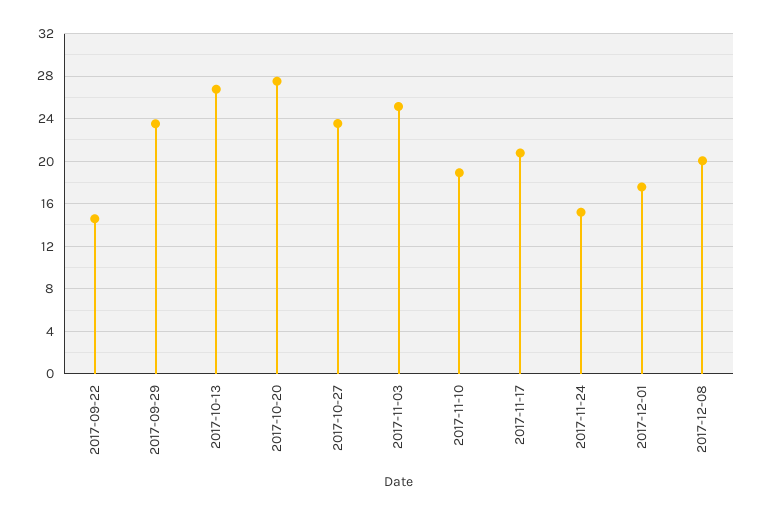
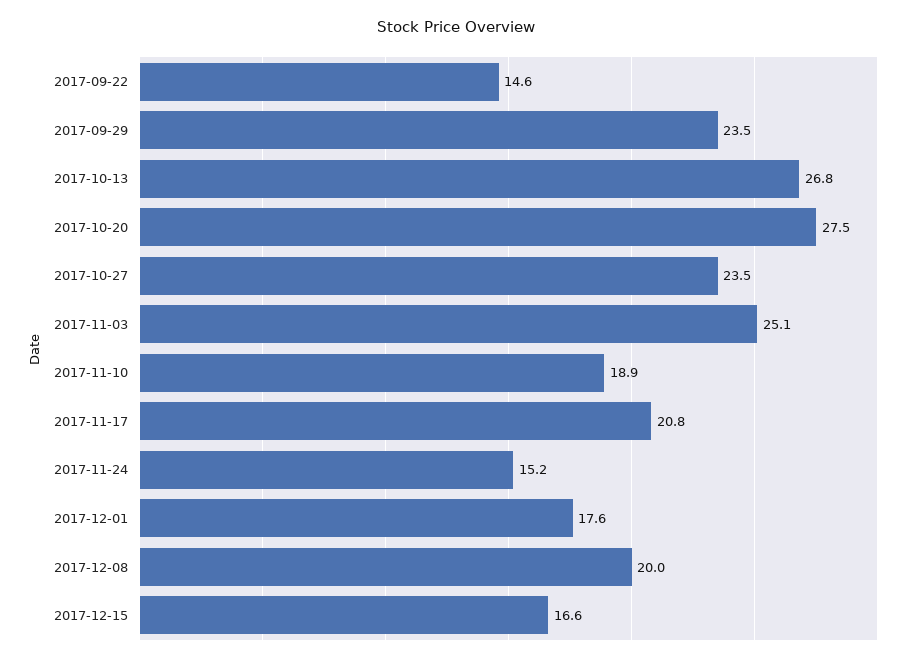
2017-12-15: none -> 16.6

